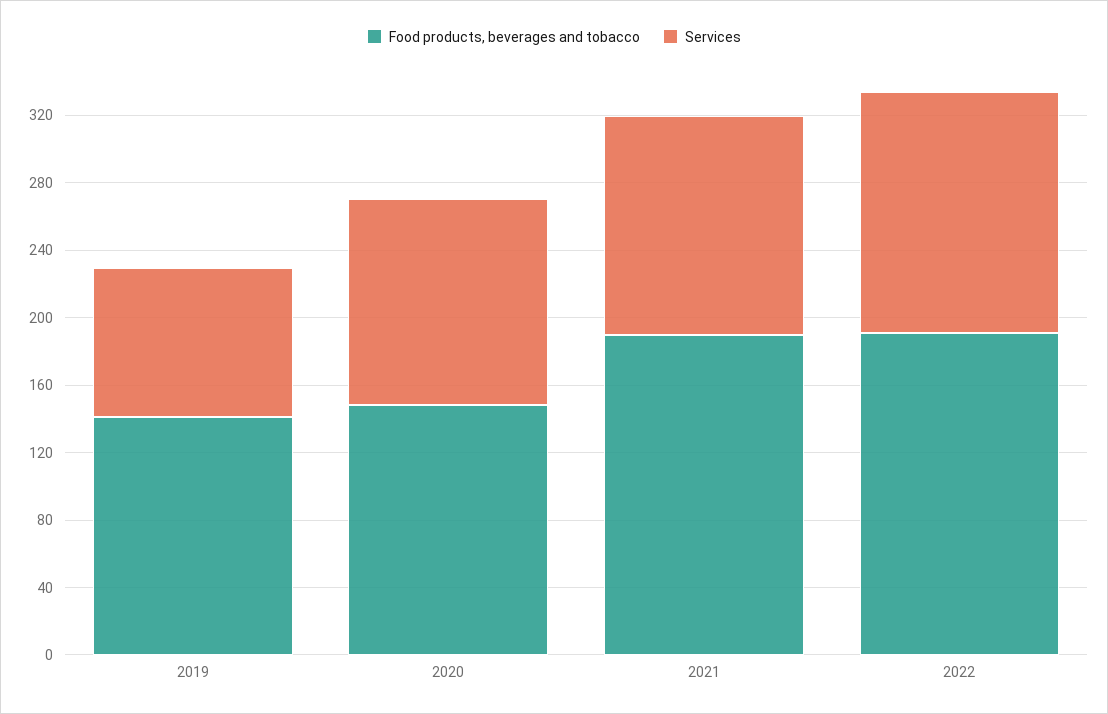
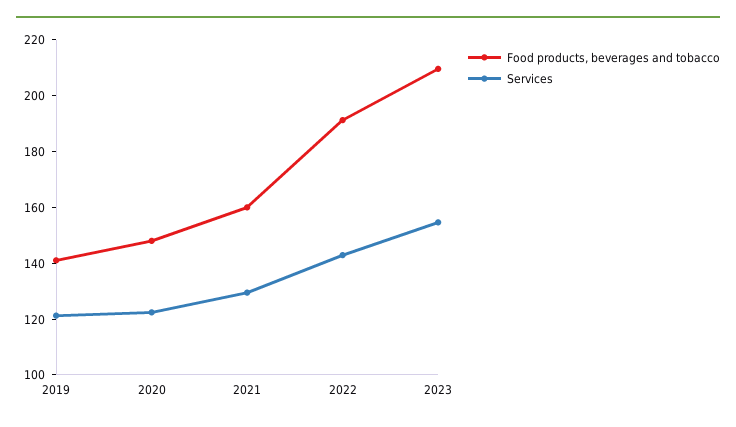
Services, 2019: 90 -> 120
Food products, beverages and tobacco, 2021: 190 -> 160
Food products, beverages and tobacco, 2023: none -> 210
Services, 2023: none -> 155

